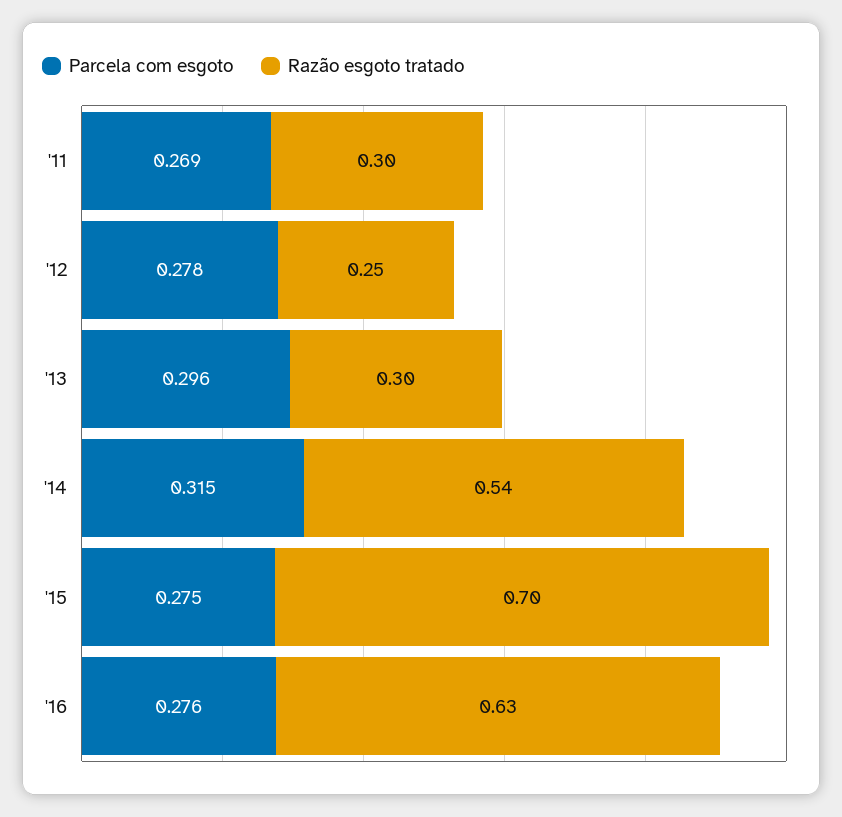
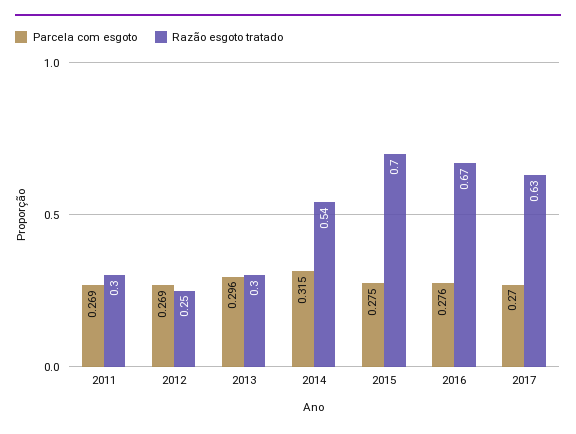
Parcela com esgoto, '12: 0.278 -> 0.269
Razão esgoto tratado, '16: 0.63 -> 0.67
Parcela com esgoto, 2017: none -> 0.27
Razão esgoto tratado, 2017: none -> 0.63

